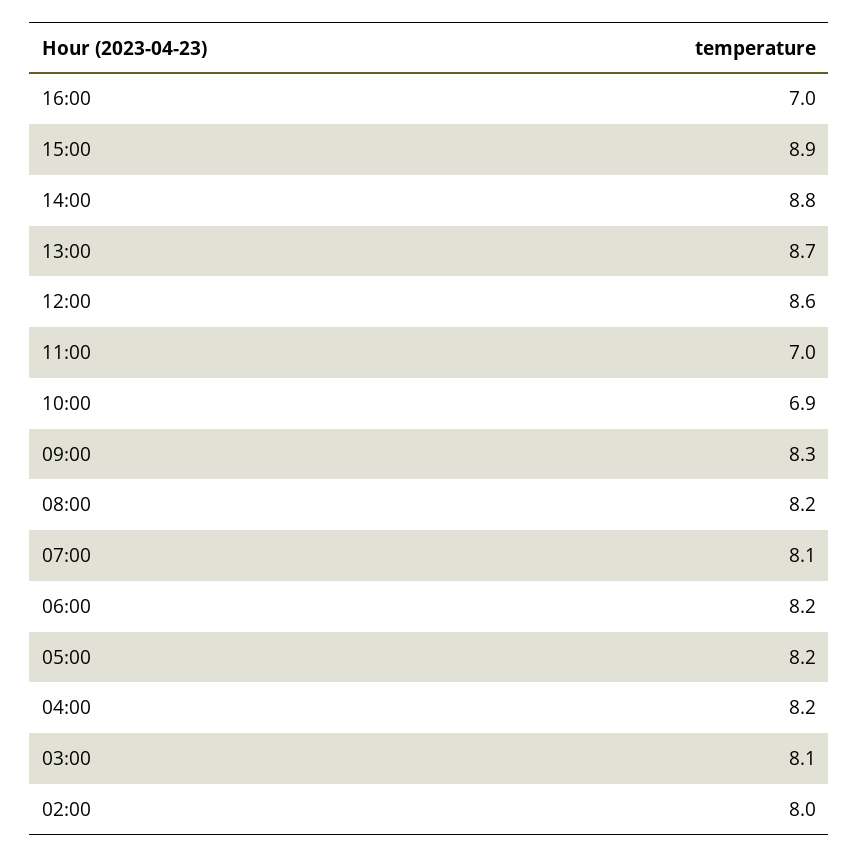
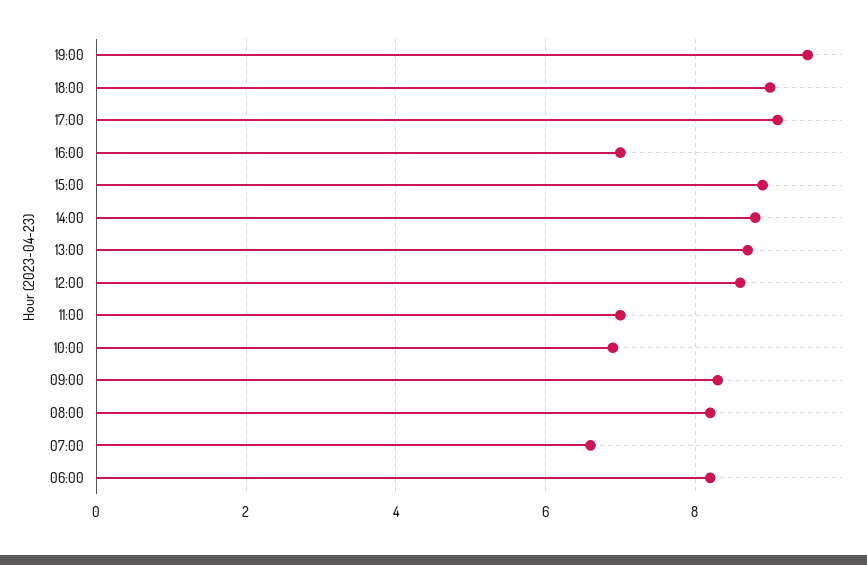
07:00: 8.1 -> 6.5
05:00: 8.2 -> none
04:00: 8.2 -> none
03:00: 8.1 -> none
02:00: 8 -> none
19:00: none -> 9.5
18:00: none -> 9
17:00: none -> 9

